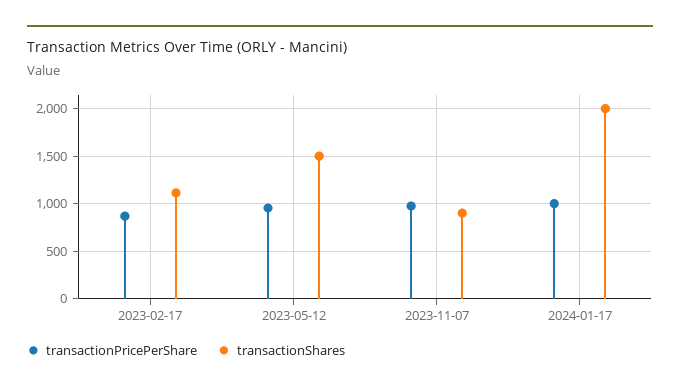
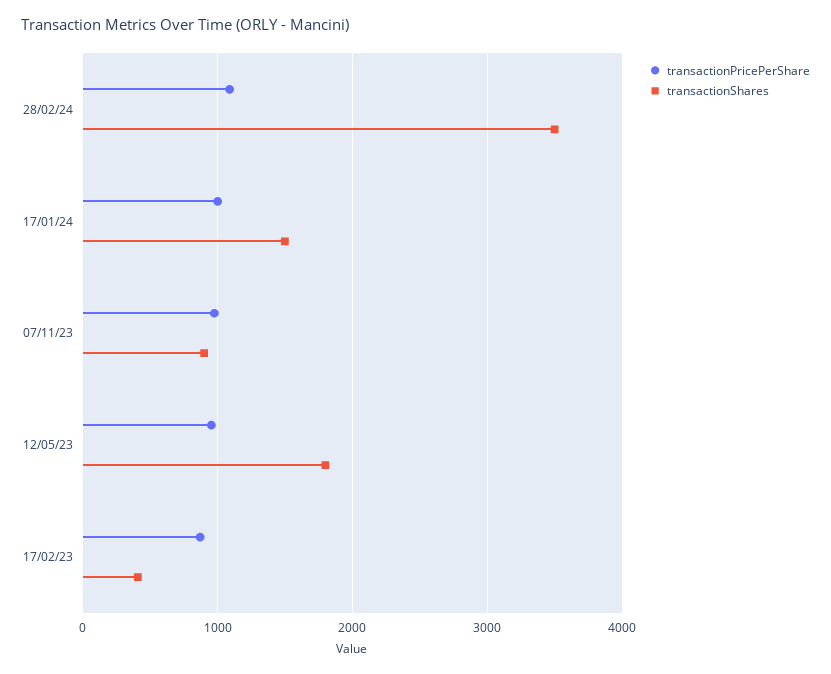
transactionShares, 2023-02-17: 1100 -> 400
transactionShares, 2023-05-12: 1500 -> 1800
transactionShares, 2024-01-17: 2000 -> 1500
transactionPricePerShare, 28/02/24: none -> 1100
transactionShares, 28/02/24: none -> 3500

